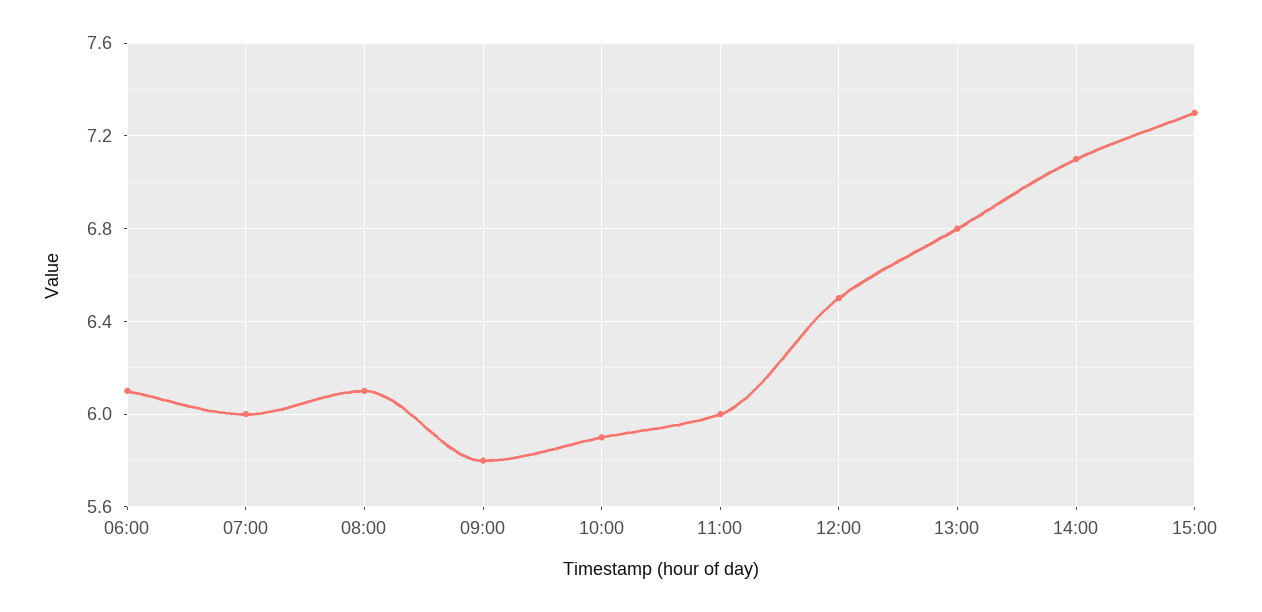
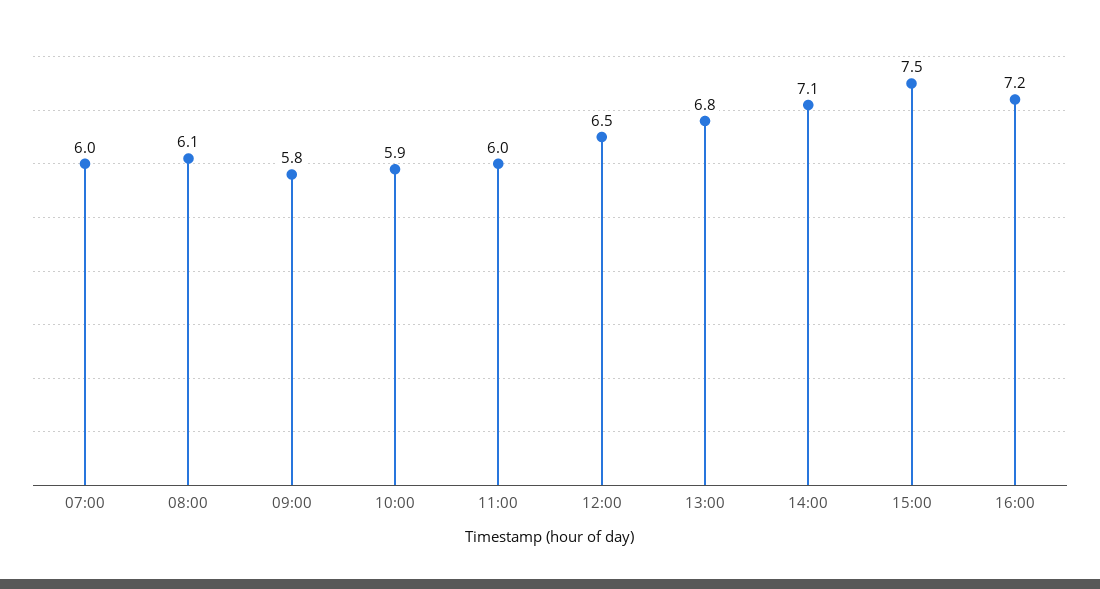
06:00: 6.1 -> none
15:00: 7.3 -> 7.5
16:00: none -> 7.2

